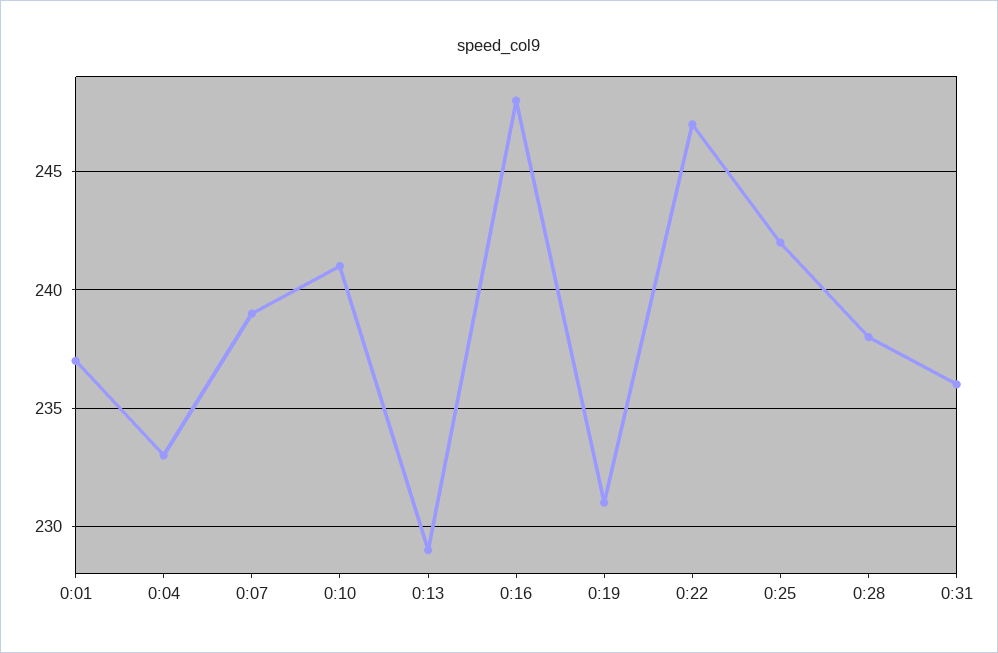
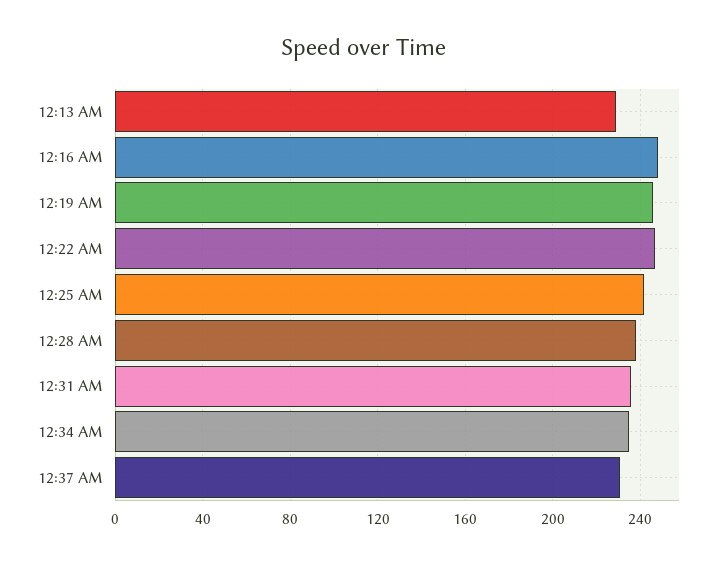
0:01: 237 -> none
0:04: 233 -> none
0:07: 239 -> none
0:10: 241 -> none
0:19: 231 -> 245
12:34 AM: none -> 235
12:37 AM: none -> 230

